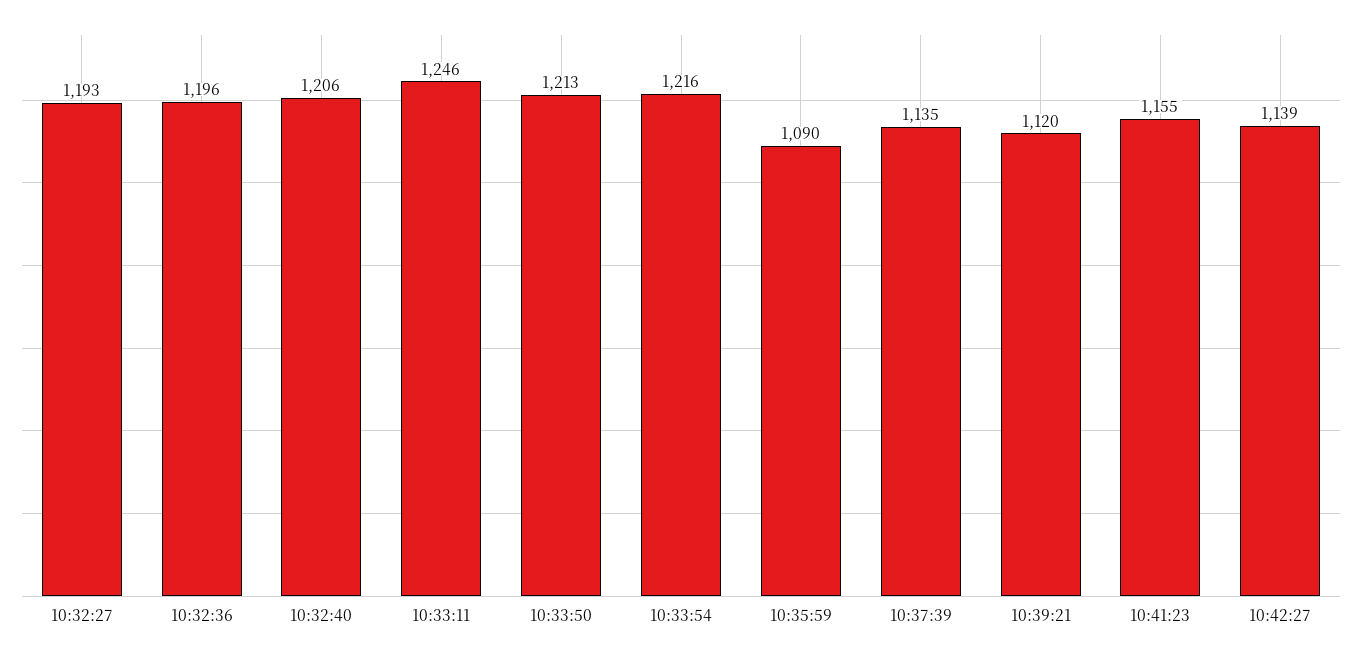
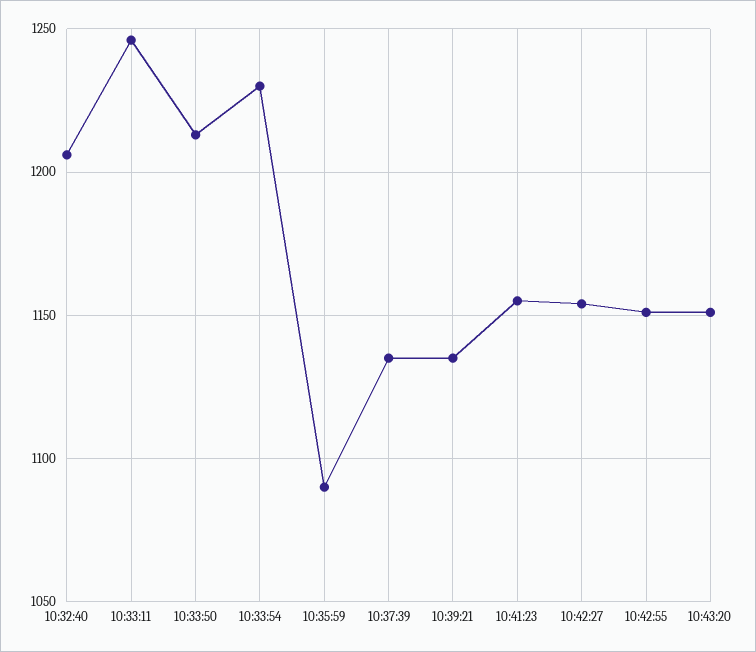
10:32:27: 1193 -> none
10:32:36: 1196 -> none
10:33:54: 1216 -> 1230
10:39:21: 1120 -> 1135
10:42:27: 1139 -> 1155
10:42:55: none -> 1150
10:43:20: none -> 1150

